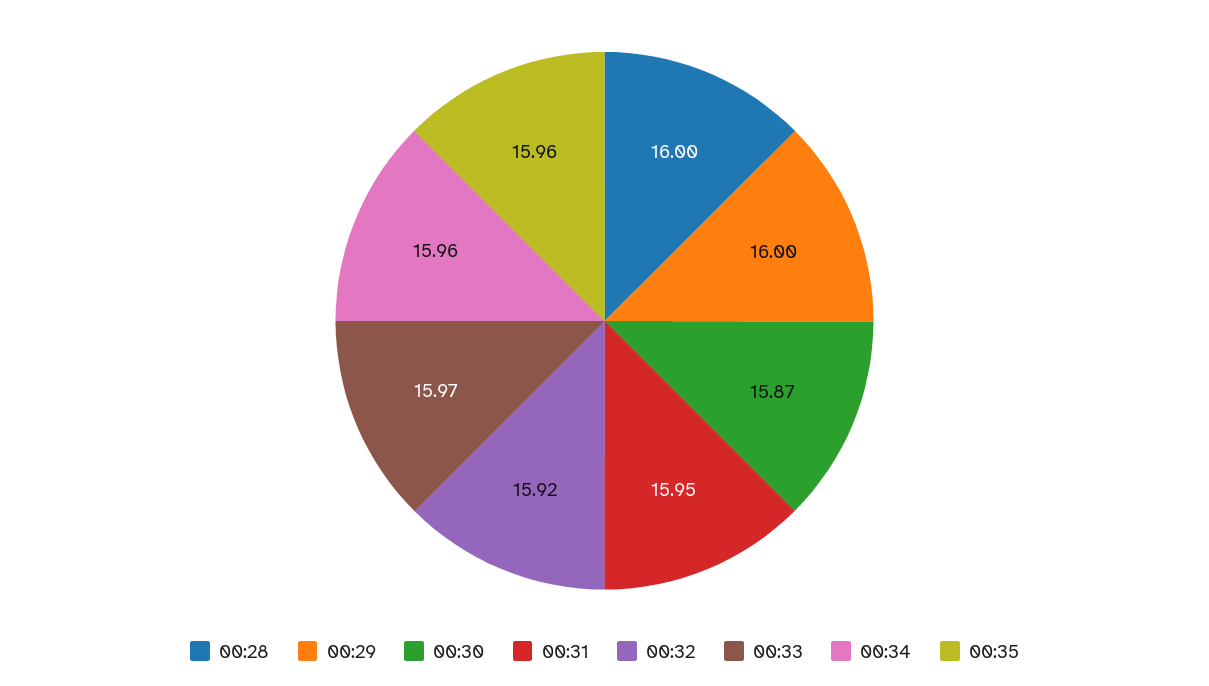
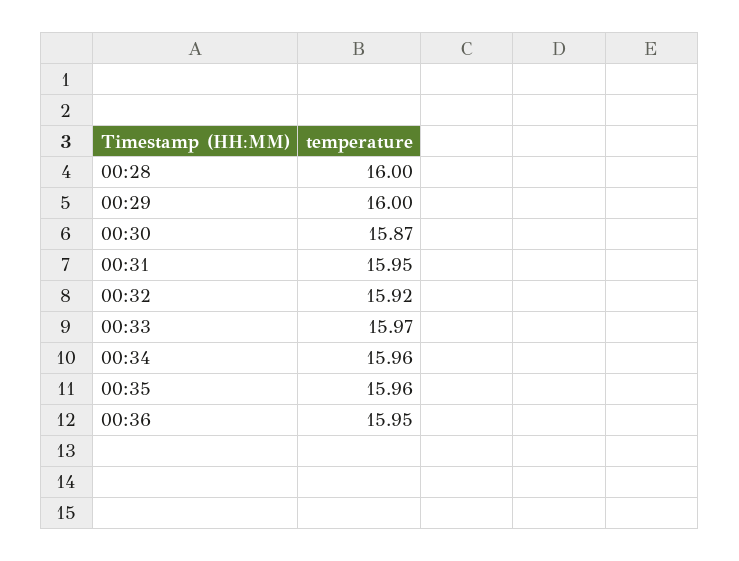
00:36: none -> 15.95

